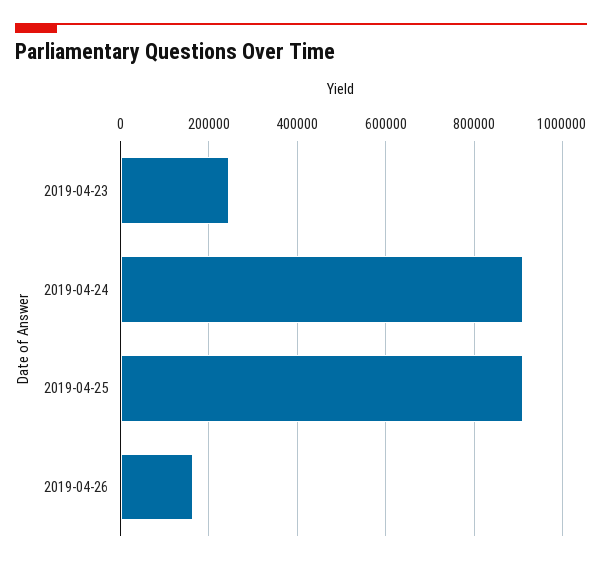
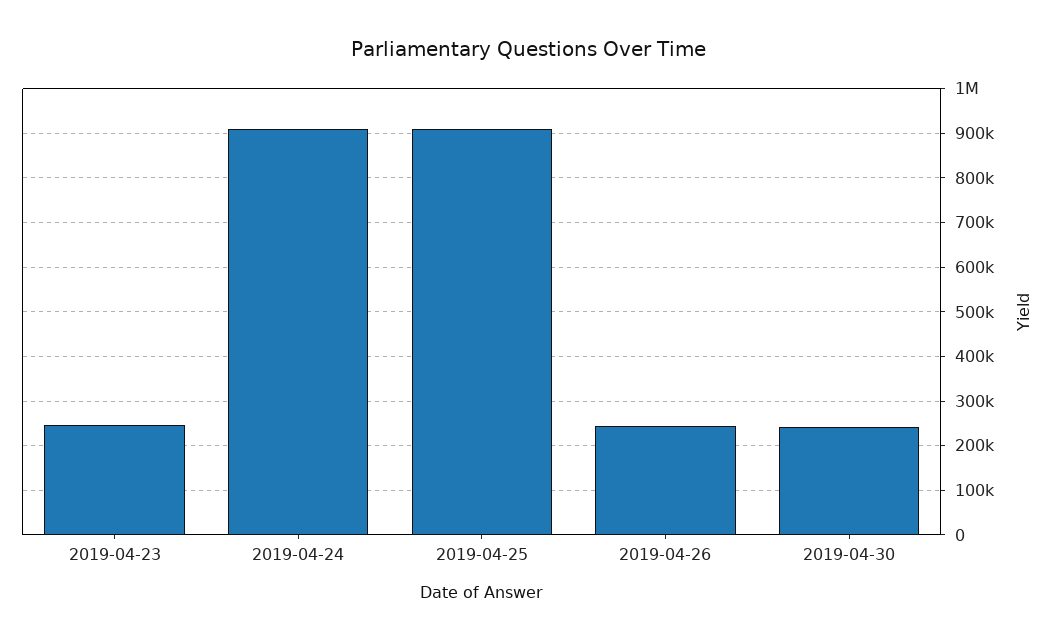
2019-04-26: 160000 -> 240000
2019-04-30: none -> 240000

